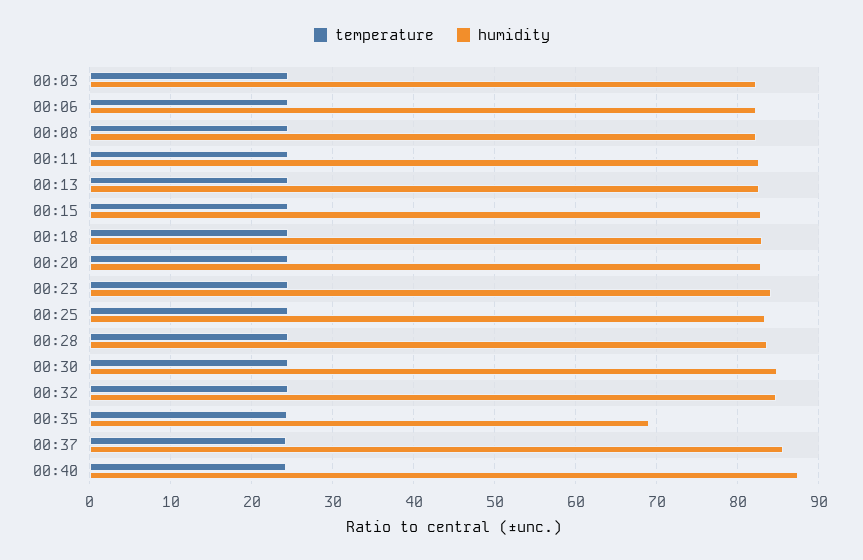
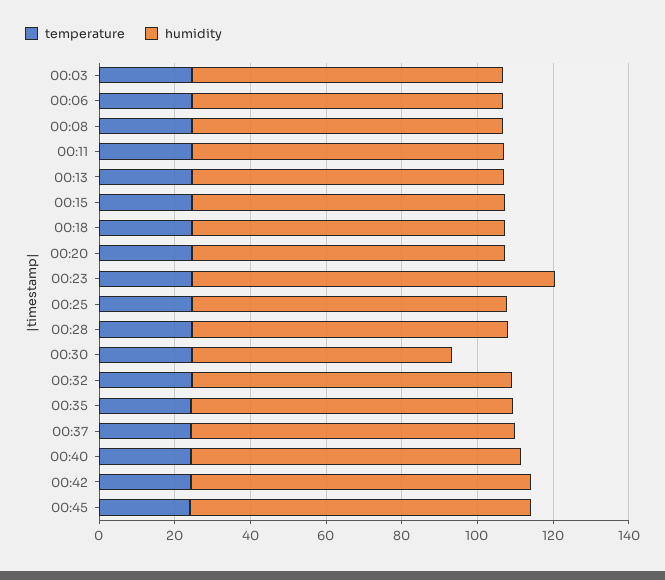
humidity, 00:23: 84 -> 95
humidity, 00:30: 85 -> 70
humidity, 00:35: 69 -> 85
temperature, 00:42: none -> 25
humidity, 00:42: none -> 90
temperature, 00:45: none -> 25
humidity, 00:45: none -> 90

